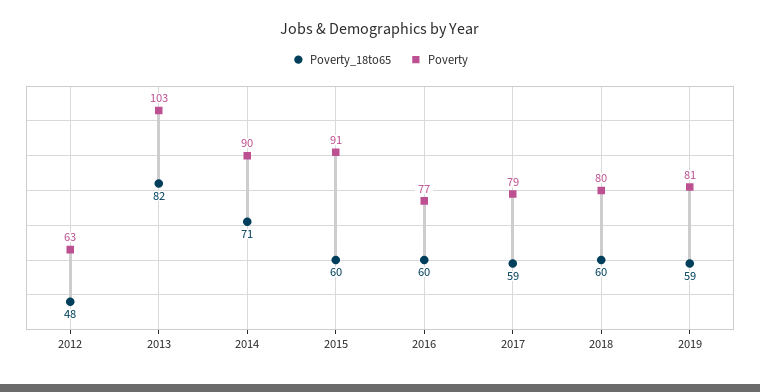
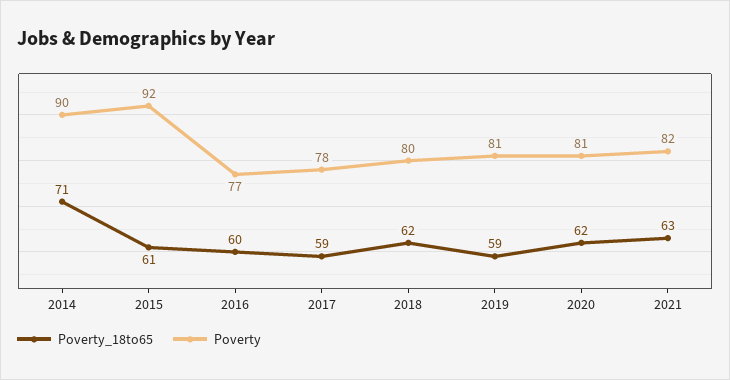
Poverty_18to65, 2012: 48 -> none
Poverty, 2012: 63 -> none
Poverty_18to65, 2013: 82 -> none
Poverty, 2013: 103 -> none
Poverty_18to65, 2015: 60 -> 61
Poverty, 2015: 91 -> 92
Poverty, 2017: 79 -> 78
Poverty_18to65, 2018: 60 -> 62
Poverty_18to65, 2020: none -> 62
Poverty, 2020: none -> 81
Poverty_18to65, 2021: none -> 63
Poverty, 2021: none -> 82

